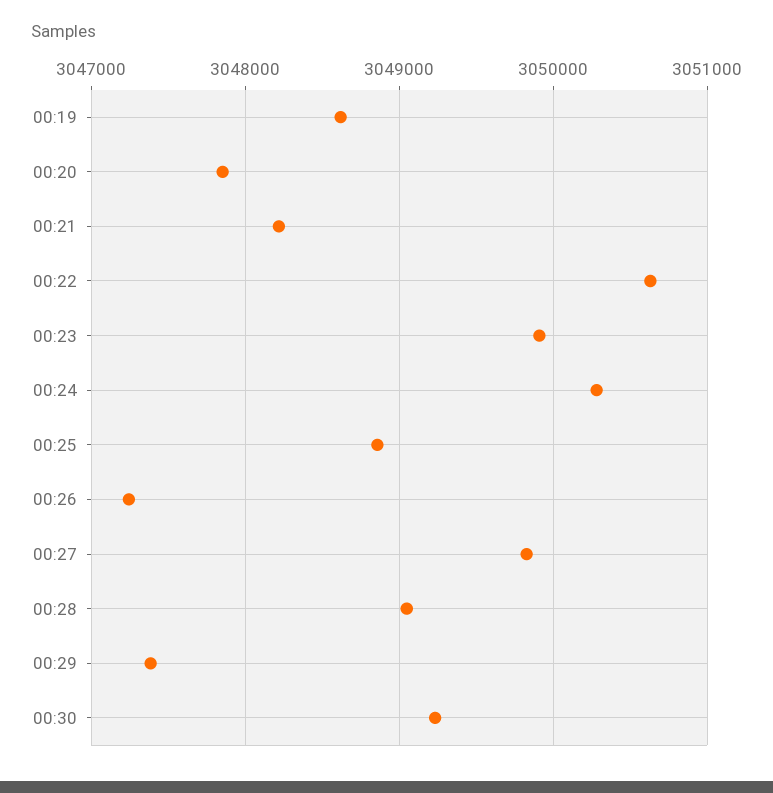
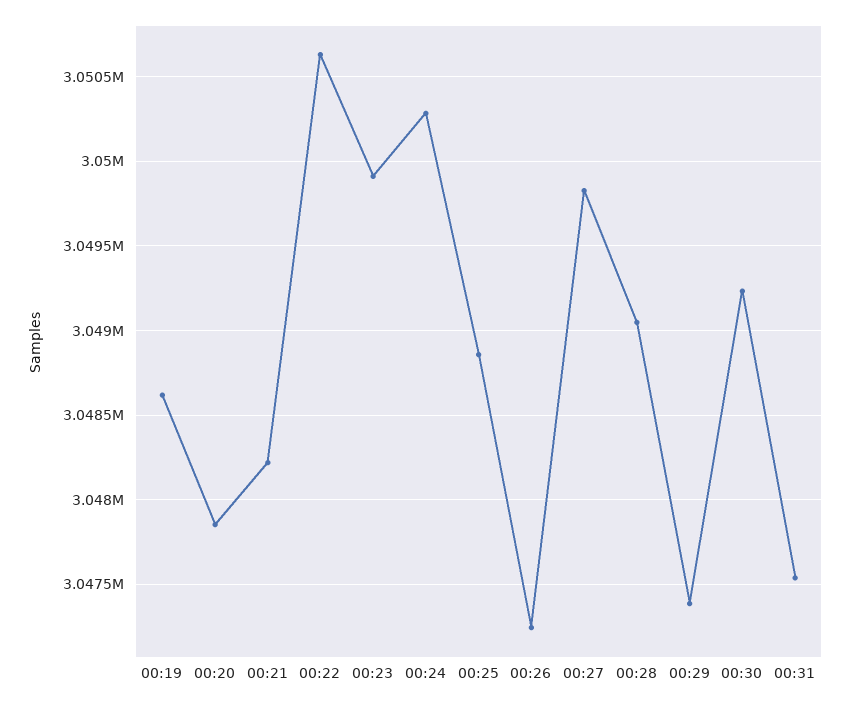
00:31: none -> 3047550

